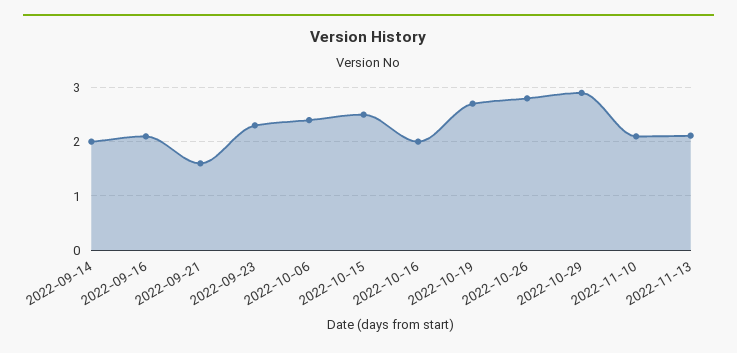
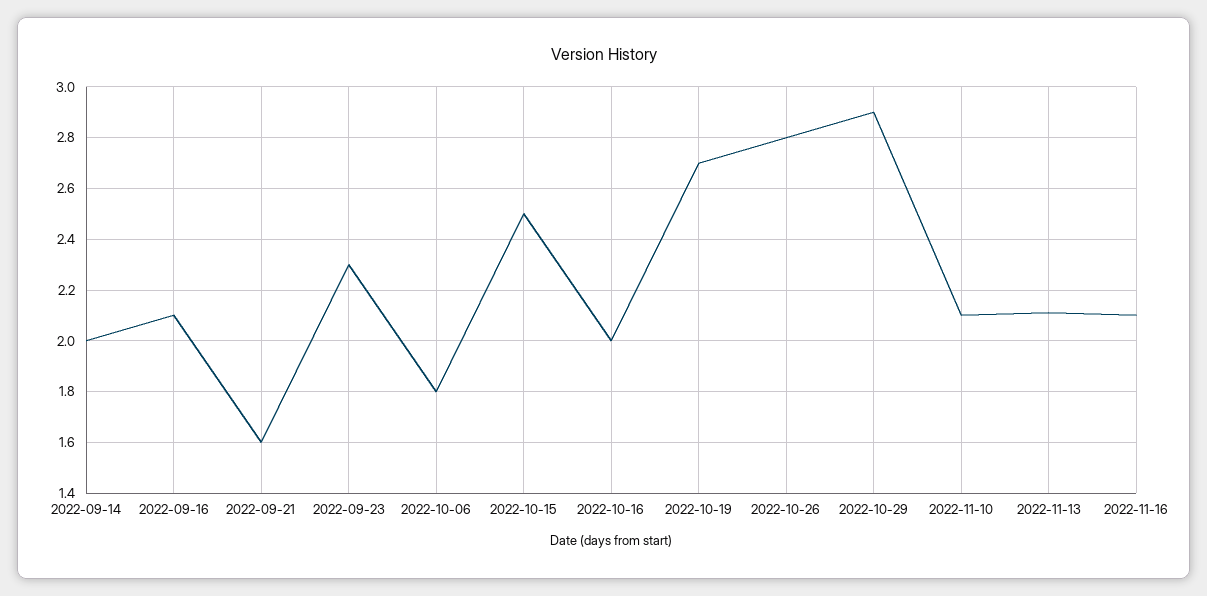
2022-10-06: 2.4 -> 1.8
2022-11-16: none -> 2.1

